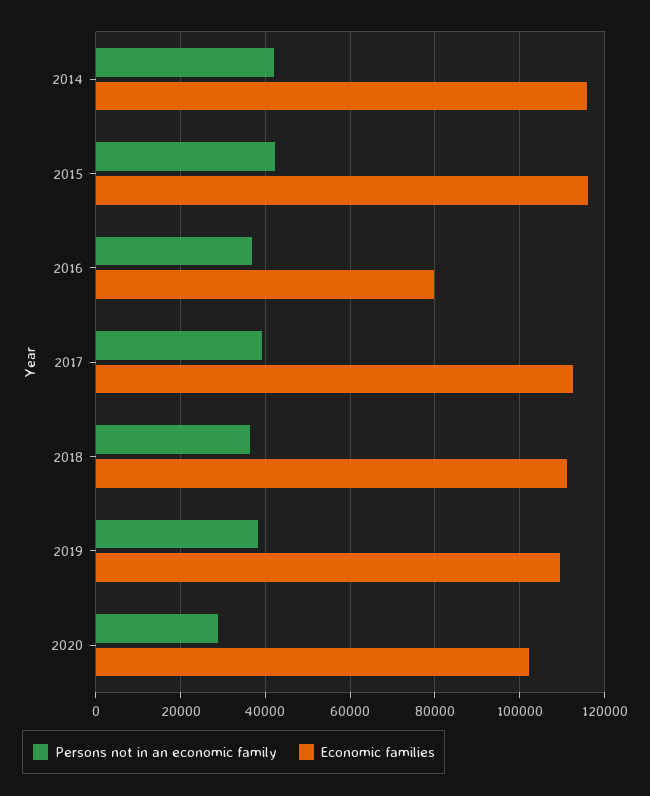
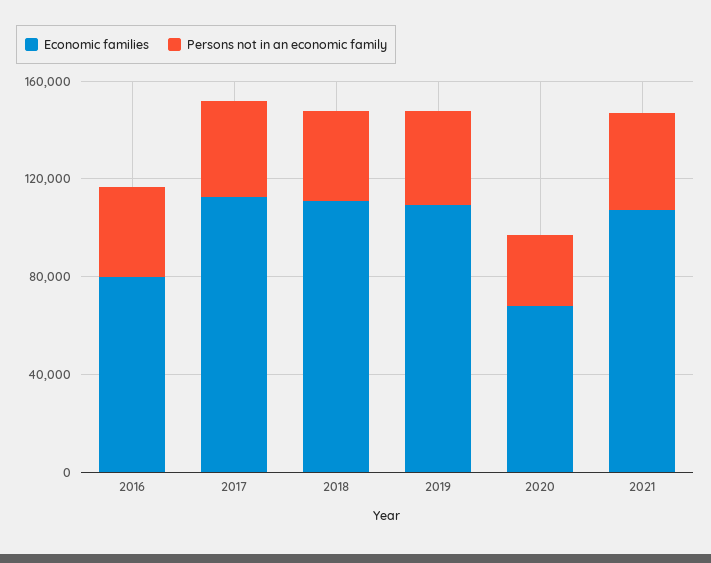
Persons not in an economic family, 2014: 42000 -> none
Economic families, 2014: 116000 -> none
Persons not in an economic family, 2015: 42000 -> none
Economic families, 2015: 116000 -> none
Economic families, 2020: 102000 -> 70000
Economic families, 2021: none -> 110000
Persons not in an economic family, 2021: none -> 40000

